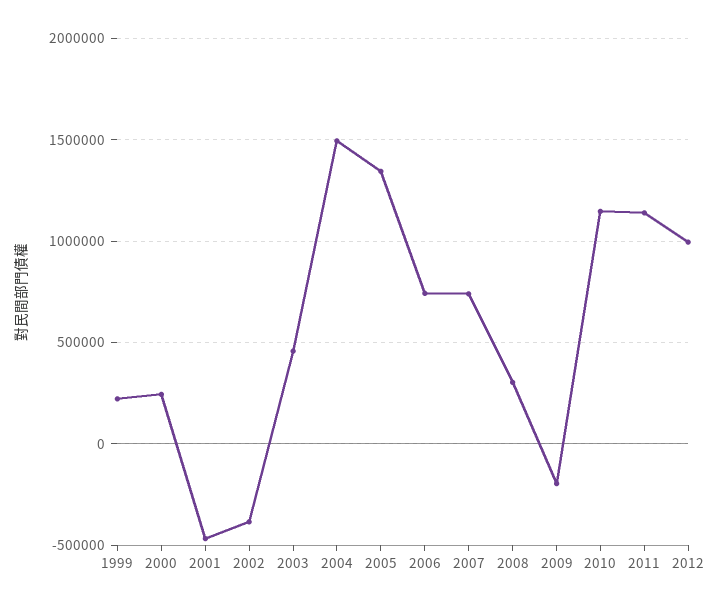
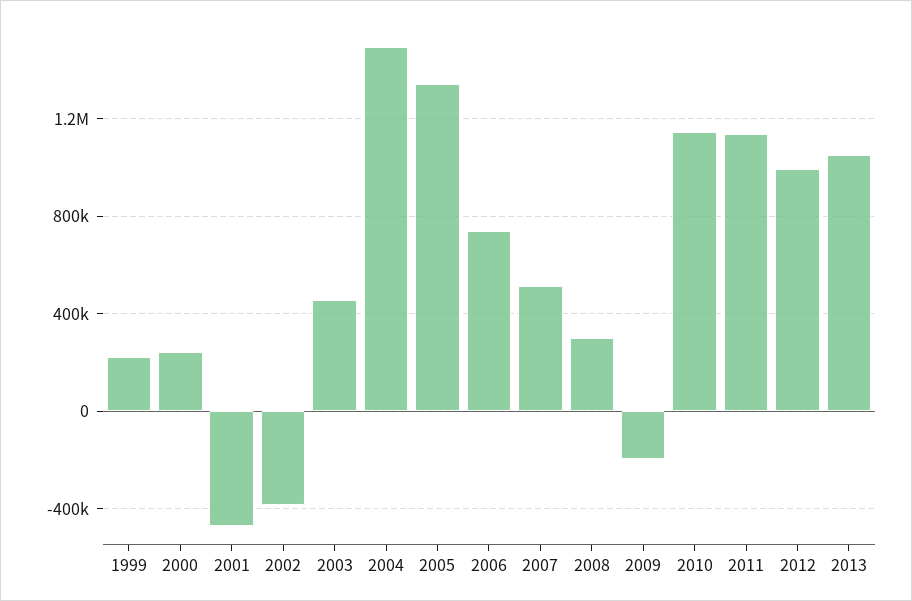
2007: 750000 -> 500000
2013: none -> 1050000

